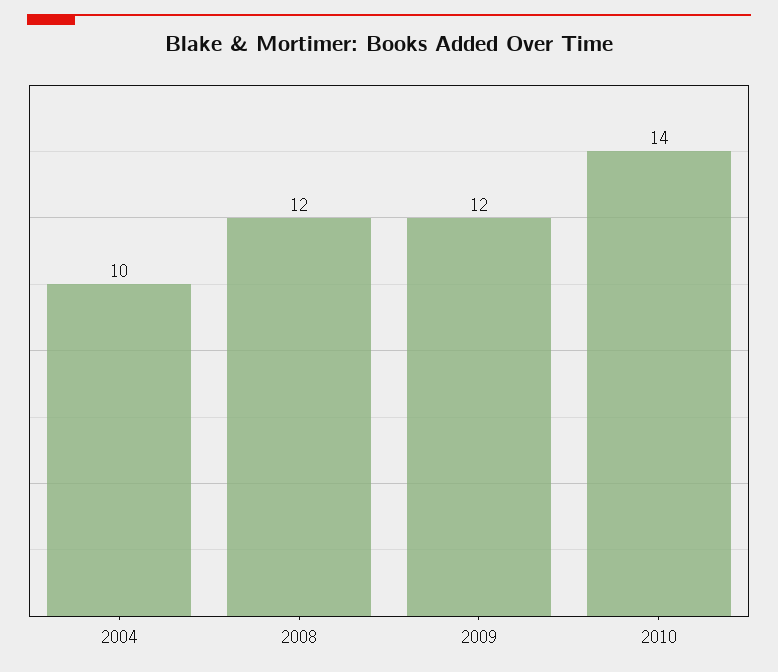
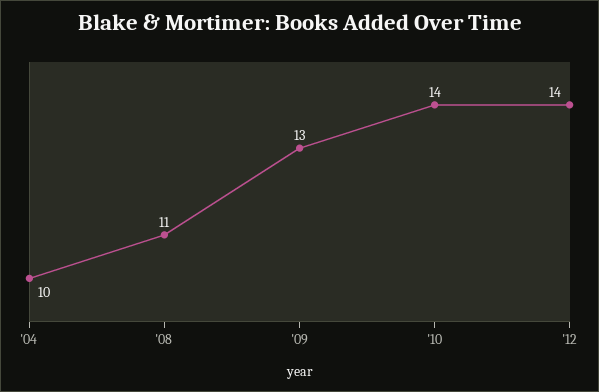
2008: 12 -> 11
2009: 12 -> 13
'12: none -> 14

